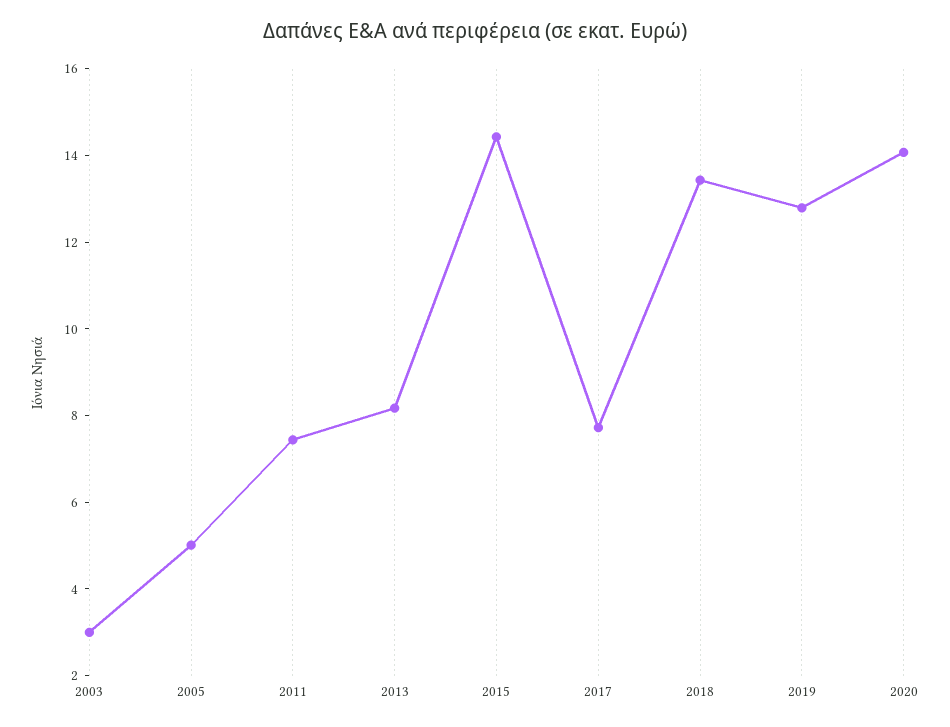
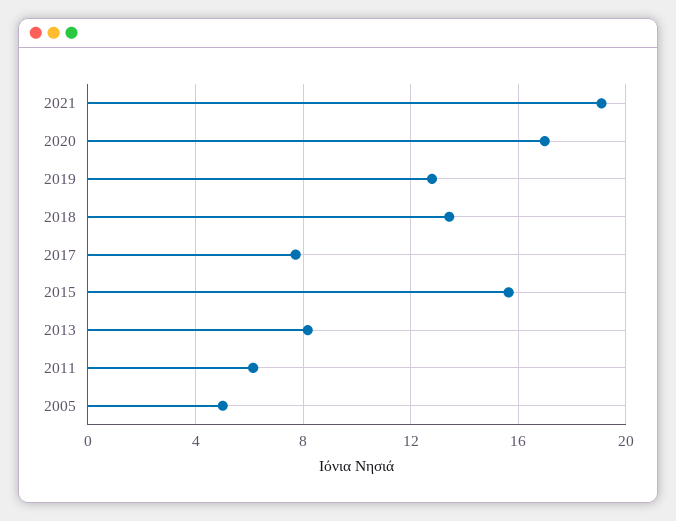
2003: 3 -> none
2011: 7.5 -> 6
2015: 14.5 -> 15.5
2020: 14 -> 17
2021: none -> 19

